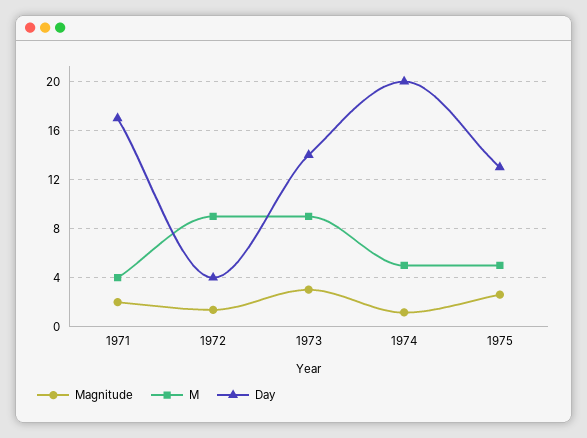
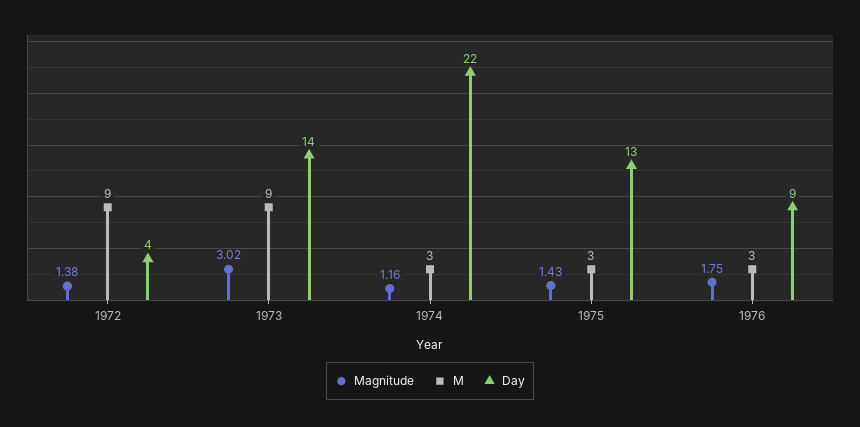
Magnitude, 1971: 2 -> none
M, 1971: 4 -> none
Day, 1971: 17 -> none
M, 1974: 5 -> 3
Day, 1974: 20 -> 22
Magnitude, 1975: 2.5 -> 1.43
M, 1975: 5 -> 3
Magnitude, 1976: none -> 1.75
M, 1976: none -> 3
Day, 1976: none -> 9

